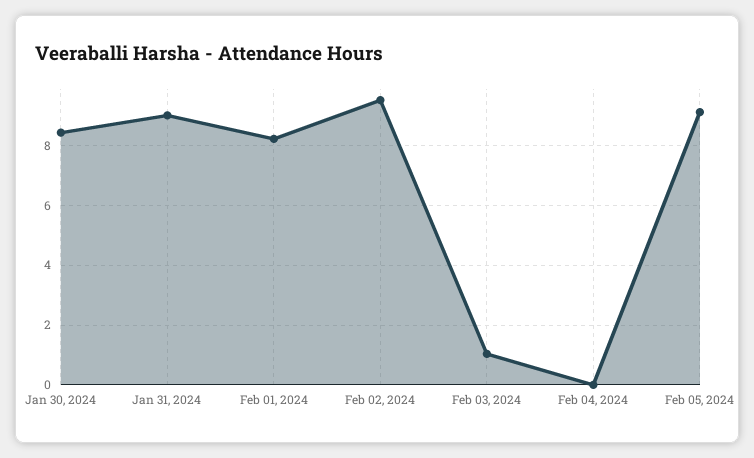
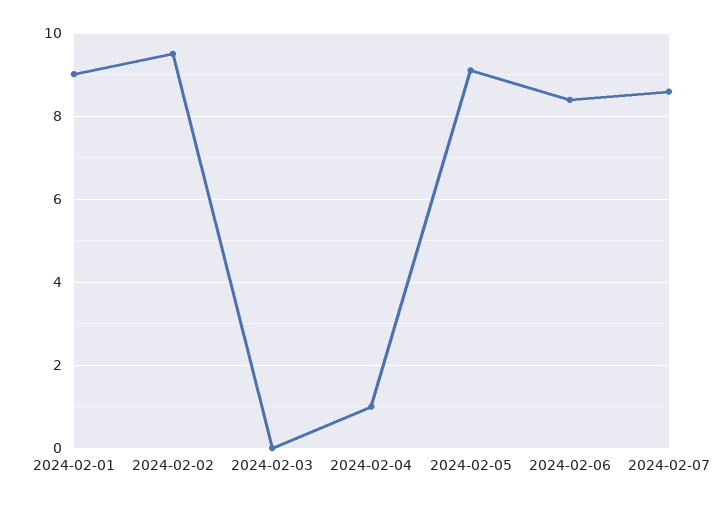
Jan 30, 2024: 8.5 -> none
Jan 31, 2024: 9 -> none
Feb 01, 2024: 8.25 -> 9
Feb 03, 2024: 1 -> 0
Feb 04, 2024: 0 -> 1
2024-02-06: none -> 8.4
2024-02-07: none -> 8.6

